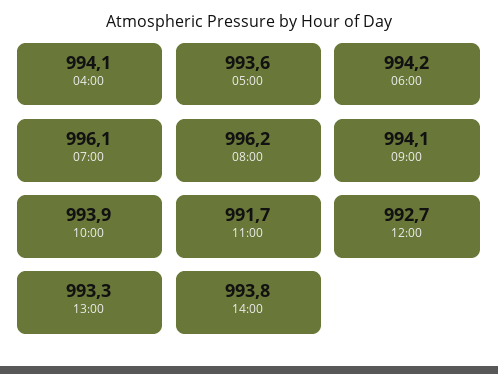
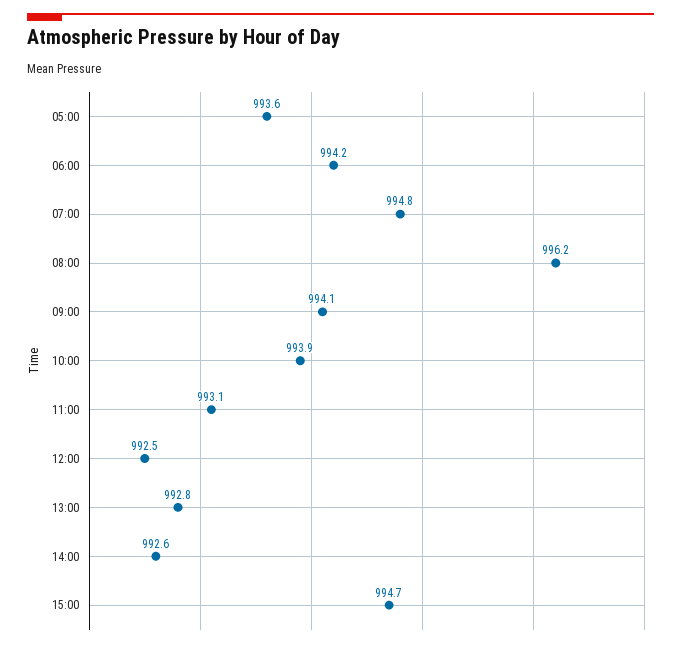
04:00: 994.1 -> none
07:00: 996.1 -> 994.8
11:00: 991.7 -> 993.1
12:00: 992.7 -> 992.5
13:00: 993.3 -> 992.8
14:00: 993.8 -> 992.6
15:00: none -> 994.7

